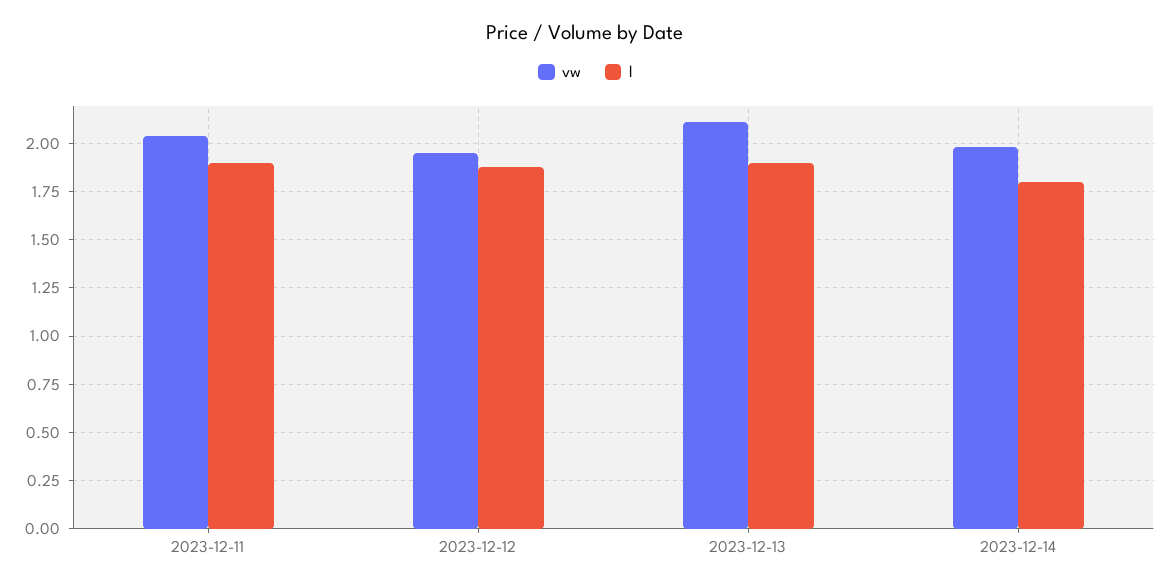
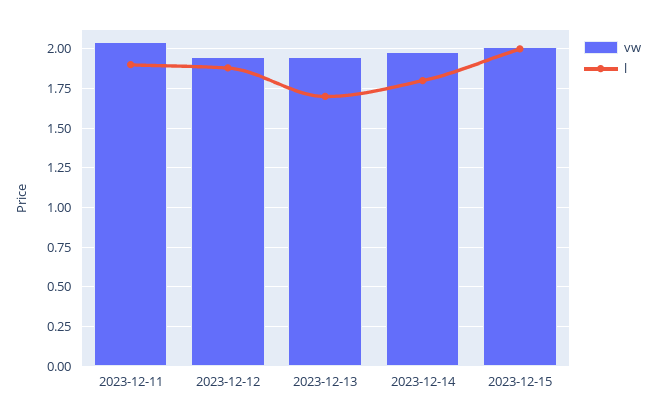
vw, 2023-12-13: 2.1 -> 1.95
l, 2023-12-13: 1.9 -> 1.7
vw, 2023-12-15: none -> 2
l, 2023-12-15: none -> 2

